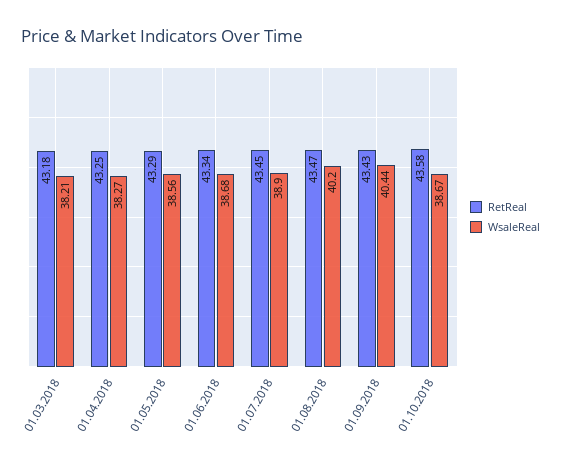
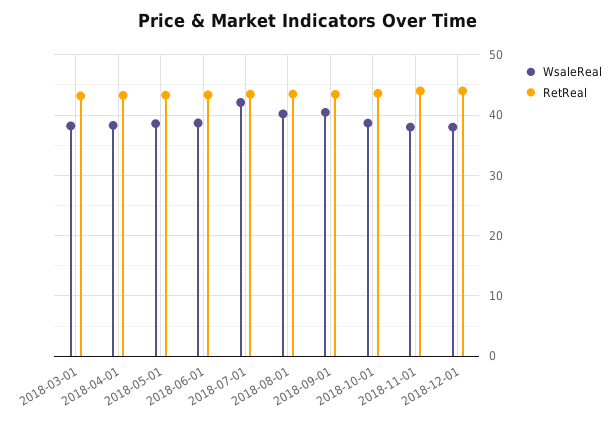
WsaleReal, 01.07.2018: 38.9 -> 42
WsaleReal, 2018-11-01: none -> 38
RetReal, 2018-11-01: none -> 44
WsaleReal, 2018-12-01: none -> 38
RetReal, 2018-12-01: none -> 44

